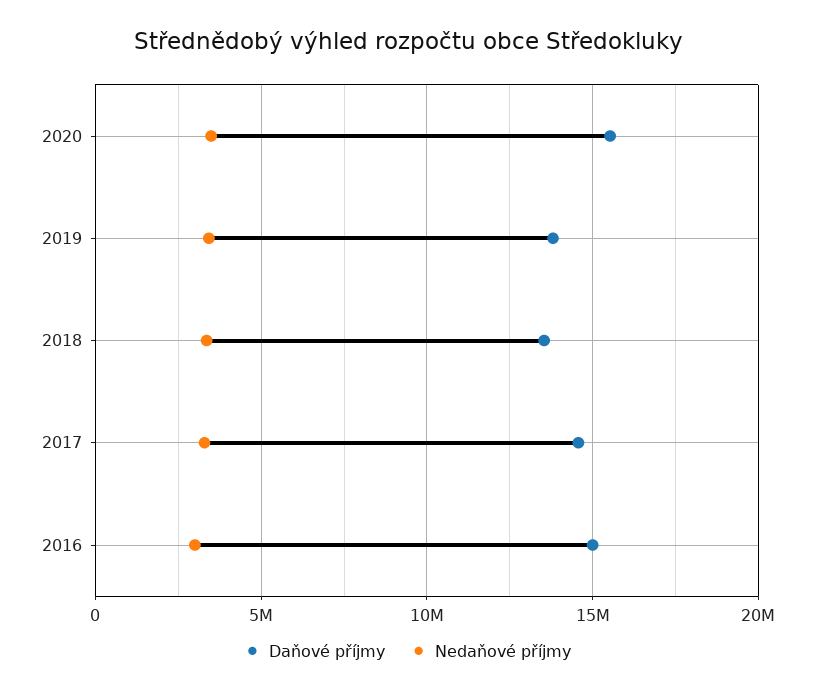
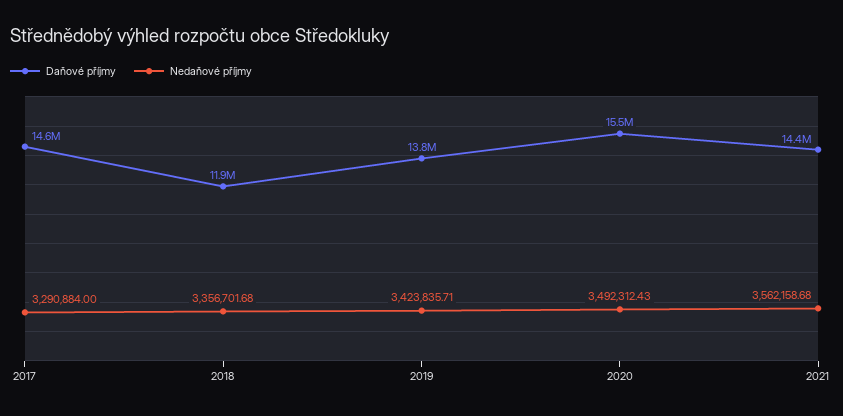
Daňové příjmy, 2018: 13500000 -> 11900000
Daňové příjmy, 2016: 15000000 -> none
Nedaňové příjmy, 2016: 3000000 -> none
Daňové příjmy, 2021: none -> 14400000
Nedaňové příjmy, 2021: none -> 3562158.68

